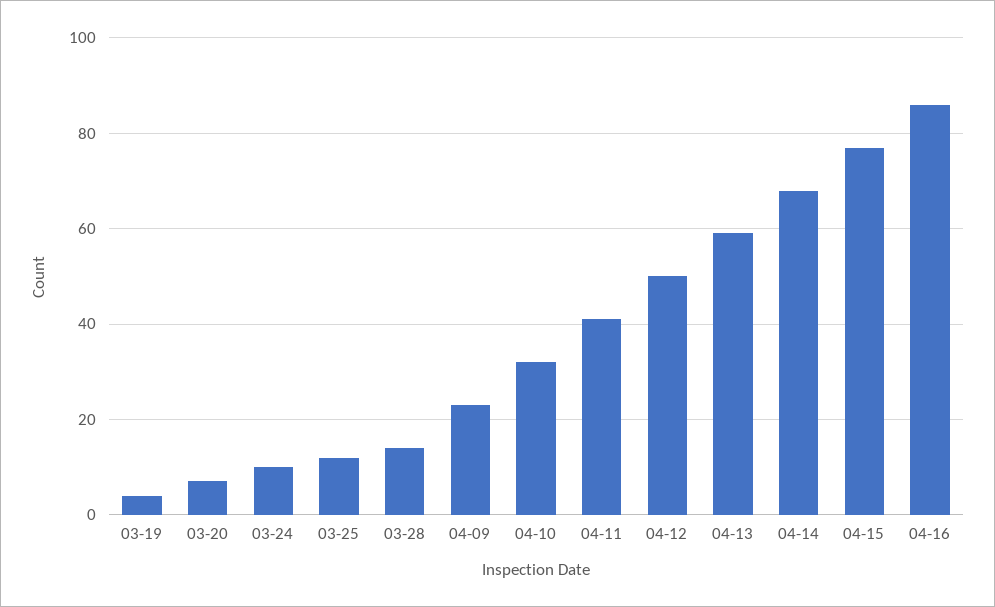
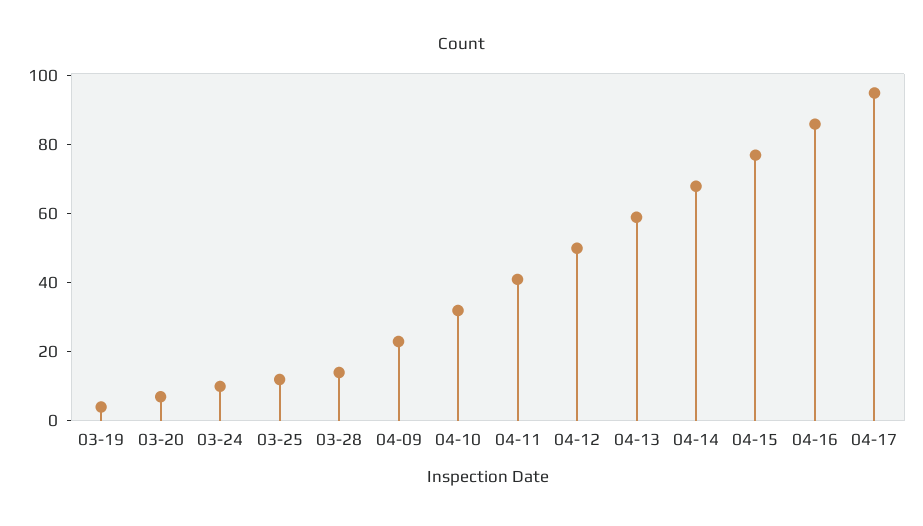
04-17: none -> 95

